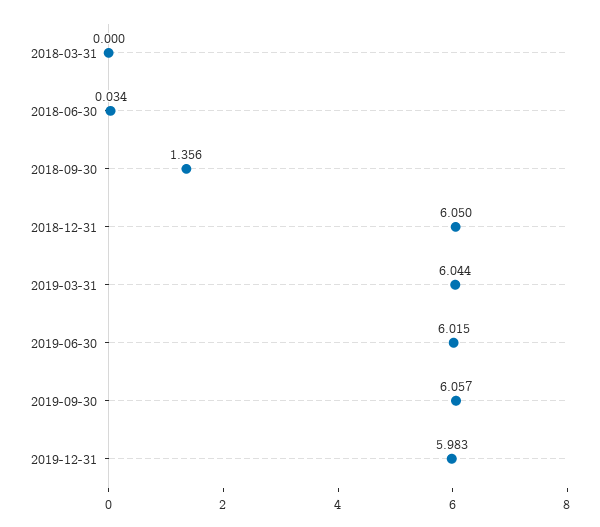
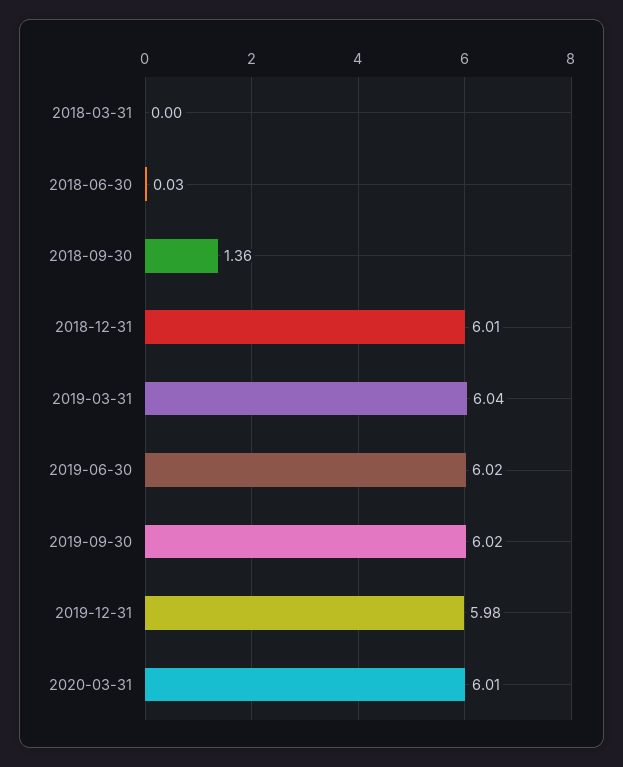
2018-12-31: 6.05 -> 6.01
2019-09-30: 6.057 -> 6.02
2020-03-31: none -> 6.01

